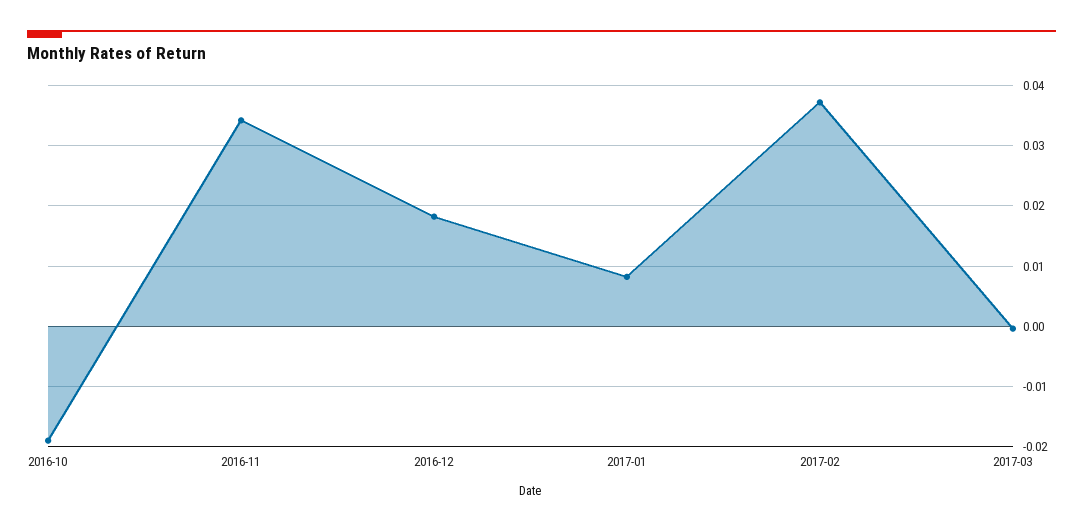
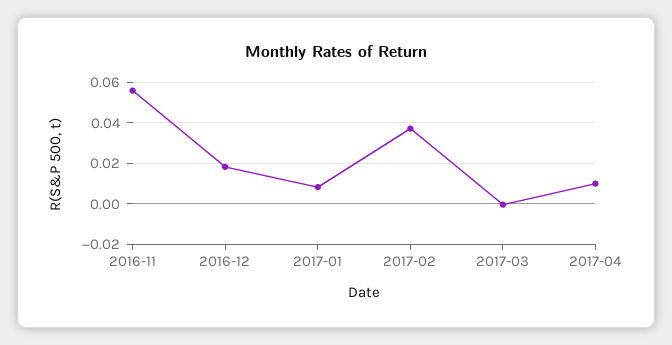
2016-10: -0.019 -> none
2016-11: 0.034 -> 0.055
2017-04: none -> 0.01

